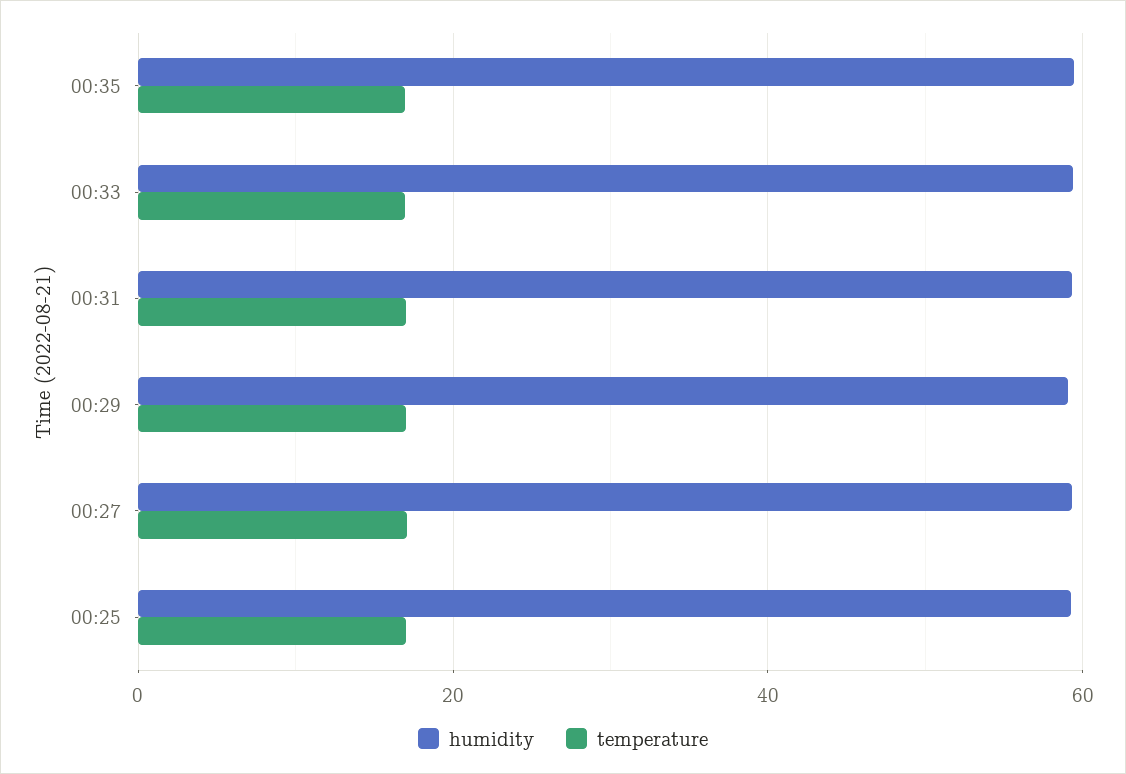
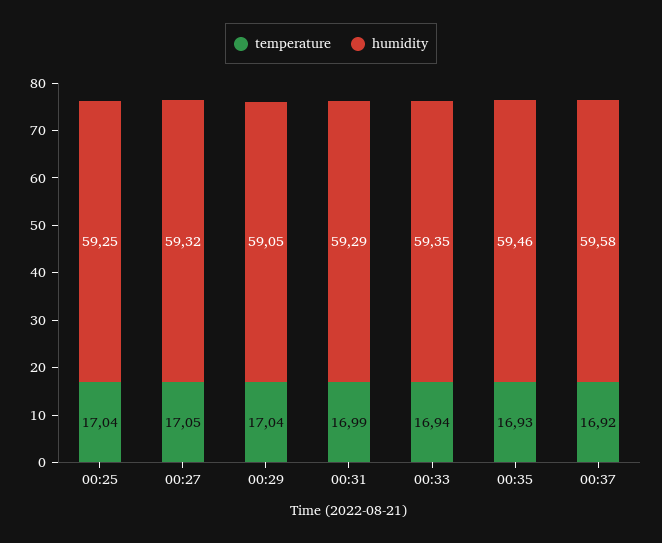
temperature, 00:37: none -> 16.92
humidity, 00:37: none -> 59.58

